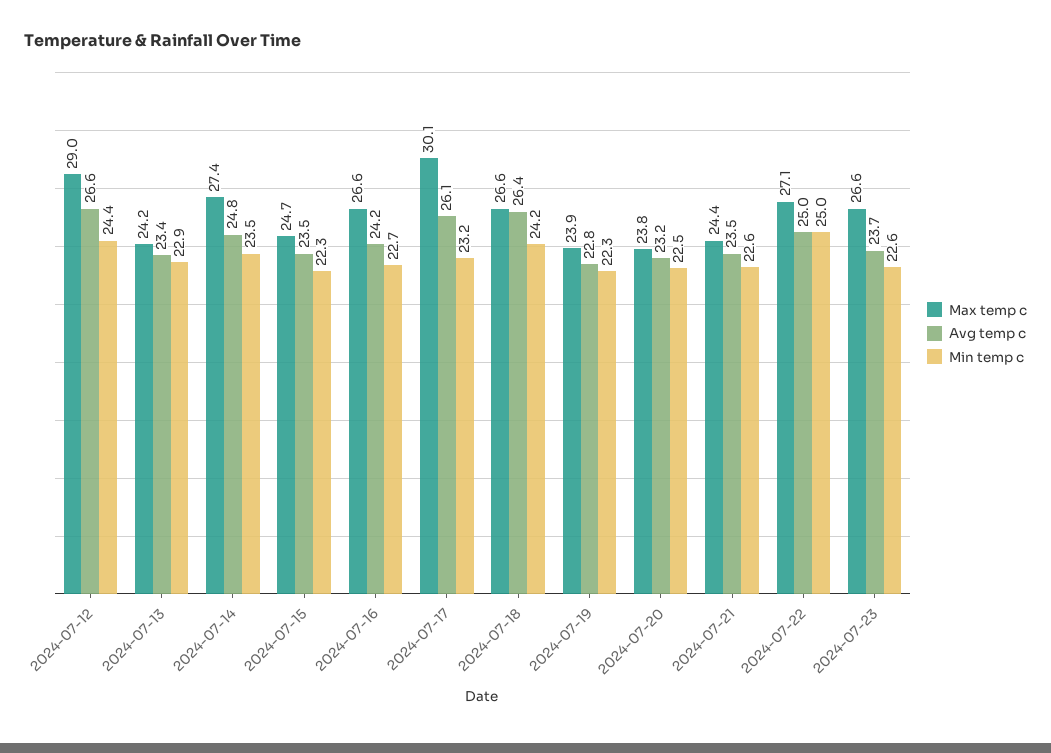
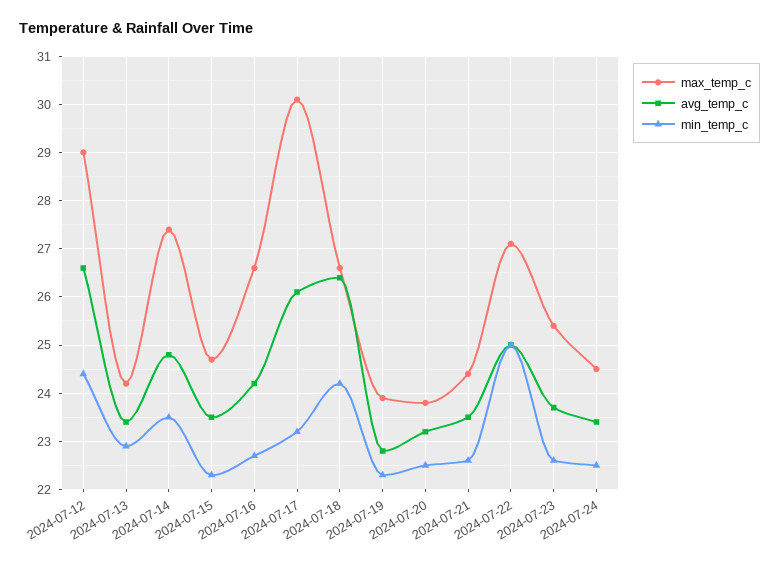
Max temp c, 2024-07-23: 26.6 -> 25.5
Max temp c, 2024-07-24: none -> 24.5
Avg temp c, 2024-07-24: none -> 23.5
Min temp c, 2024-07-24: none -> 22.5

